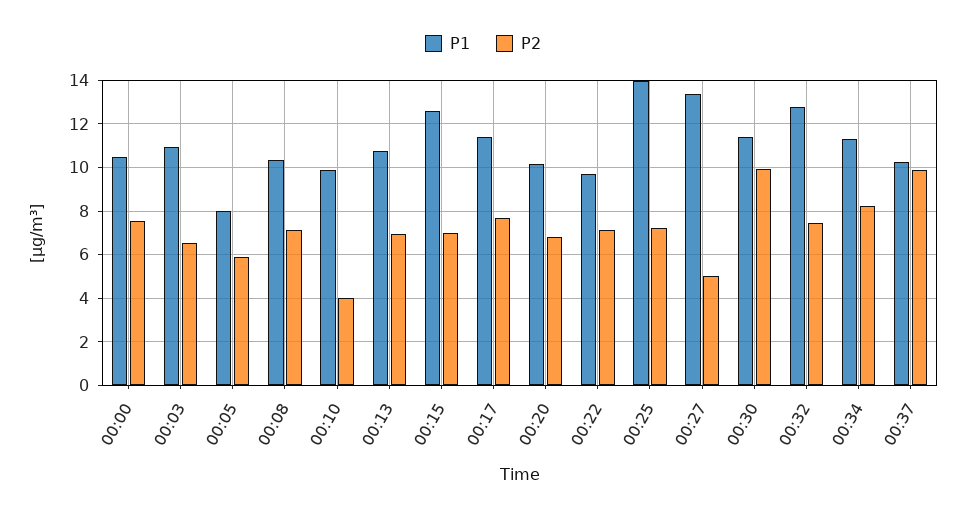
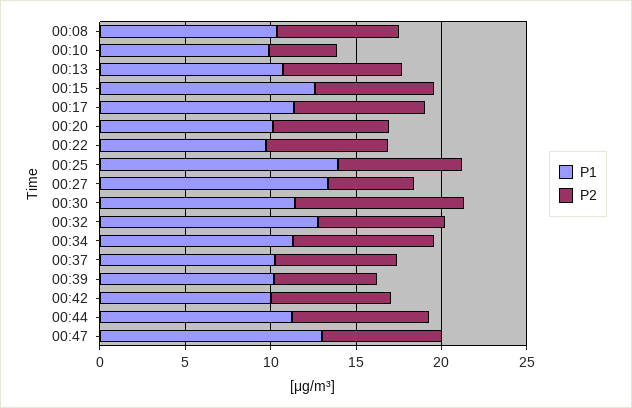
P1, 00:00: 10.5 -> none
P2, 00:00: 7.5 -> none
P1, 00:03: 11 -> none
P2, 00:03: 6.5 -> none
P1, 00:05: 8 -> none
P2, 00:05: 6 -> none
P2, 00:37: 10 -> 7
P1, 00:39: none -> 10
P2, 00:39: none -> 6
P1, 00:42: none -> 10
P2, 00:42: none -> 7
P1, 00:44: none -> 11
P2, 00:44: none -> 8
P1, 00:47: none -> 13
P2, 00:47: none -> 7

